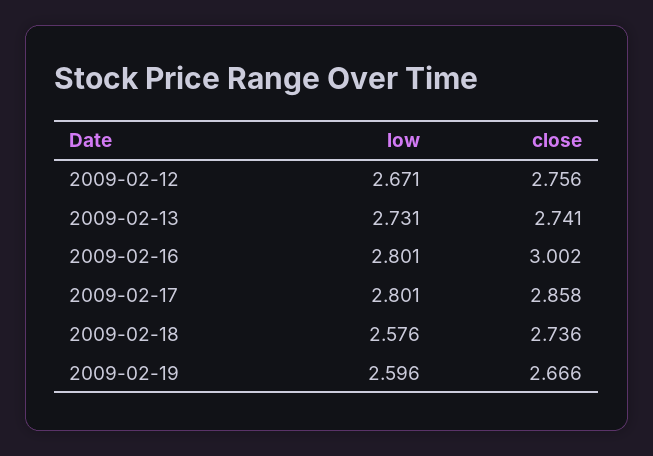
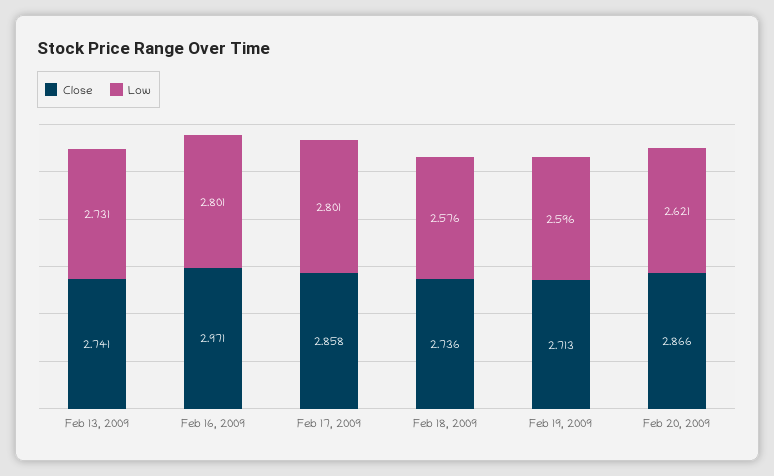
low, 2009-02-12: 2.671 -> none
close, 2009-02-12: 2.756 -> none
close, 2009-02-16: 3.002 -> 2.971
close, 2009-02-19: 2.666 -> 2.713
close, Feb 20, 2009: none -> 2.866
low, Feb 20, 2009: none -> 2.621

